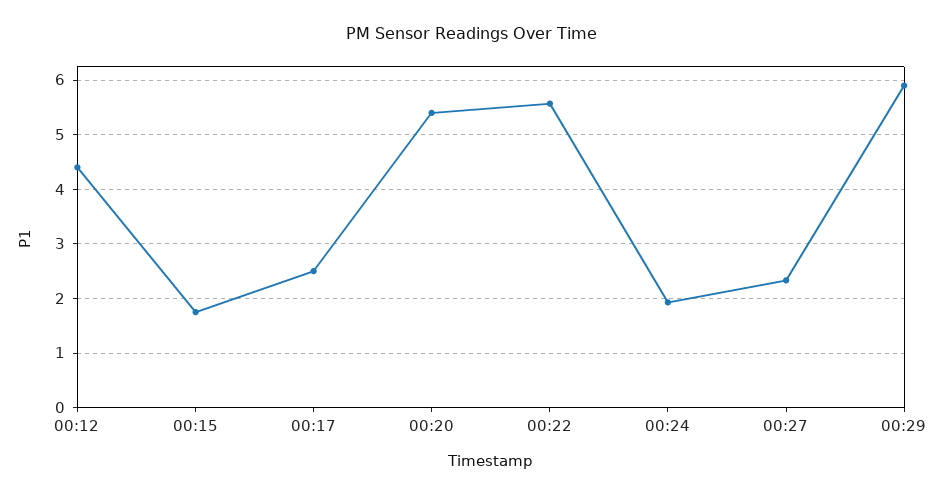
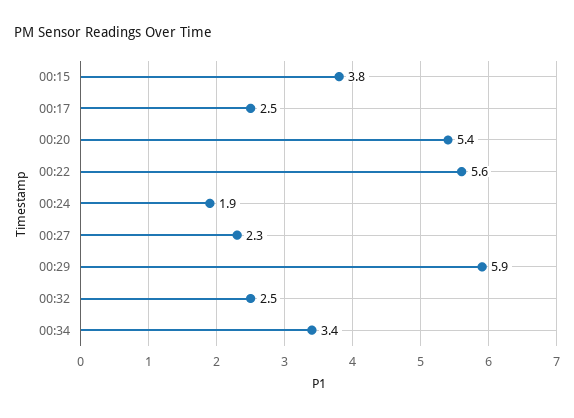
00:12: 4.4 -> none
00:15: 1.8 -> 3.8
00:32: none -> 2.5
00:34: none -> 3.4

